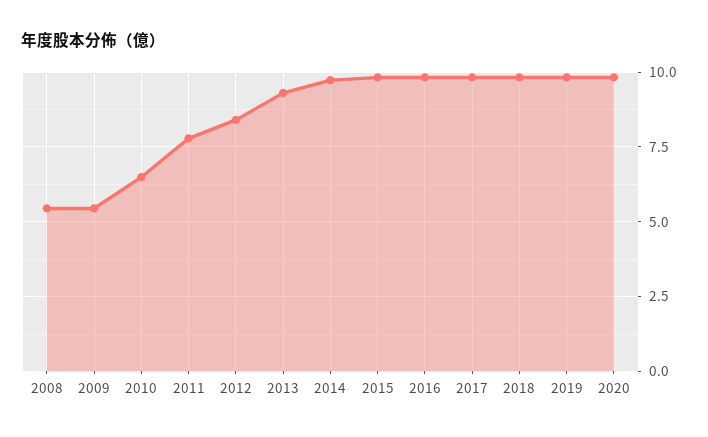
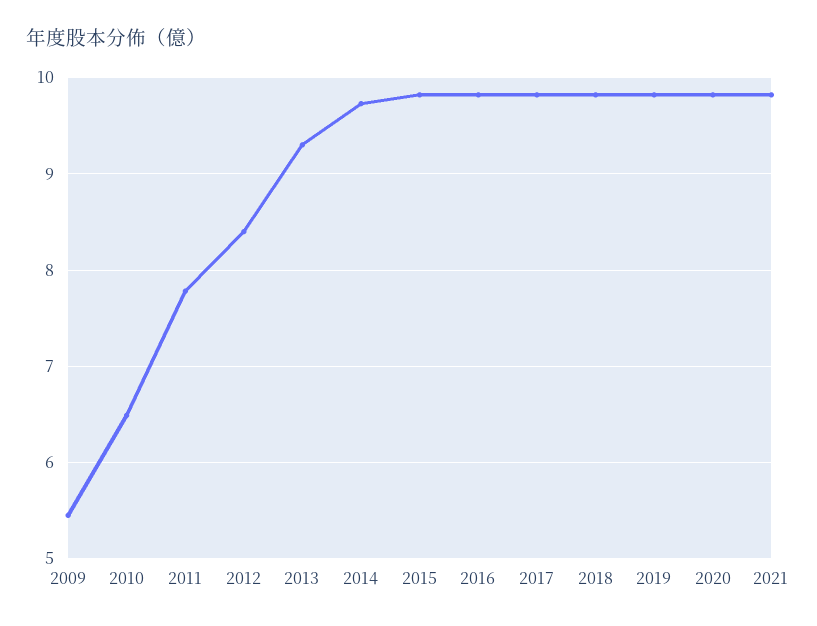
2008: 5.5 -> none
2021: none -> 9.8

